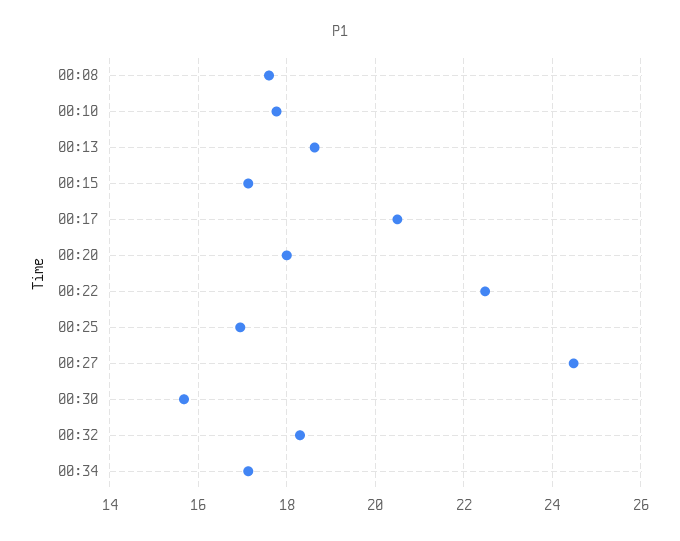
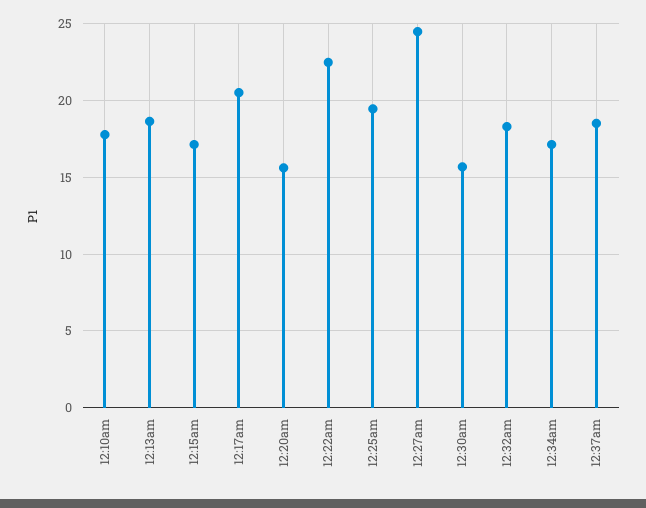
00:08: 17.6 -> none
00:20: 18 -> 15.5
00:25: 17 -> 19.5
12:37am: none -> 18.5

